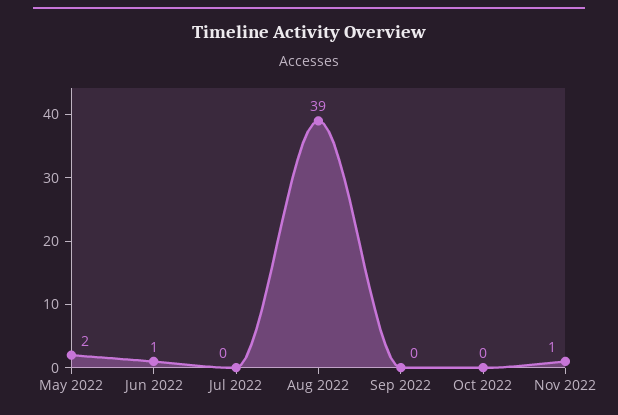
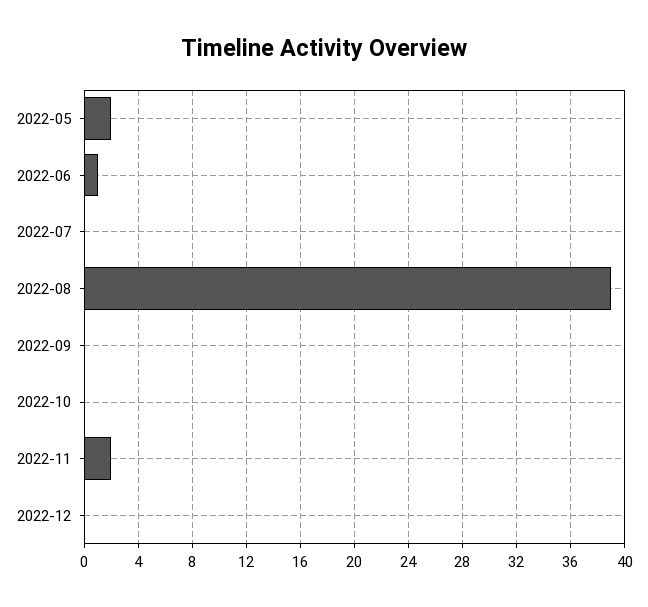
Nov 2022: 1 -> 2
2022-12: none -> 0

